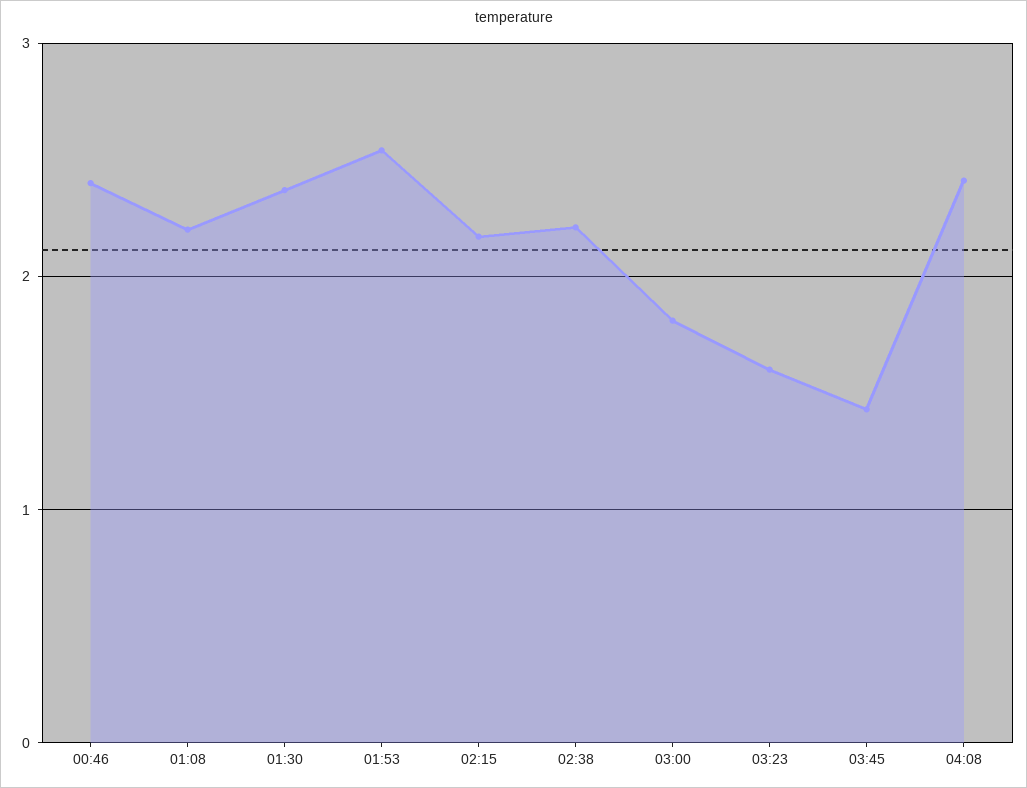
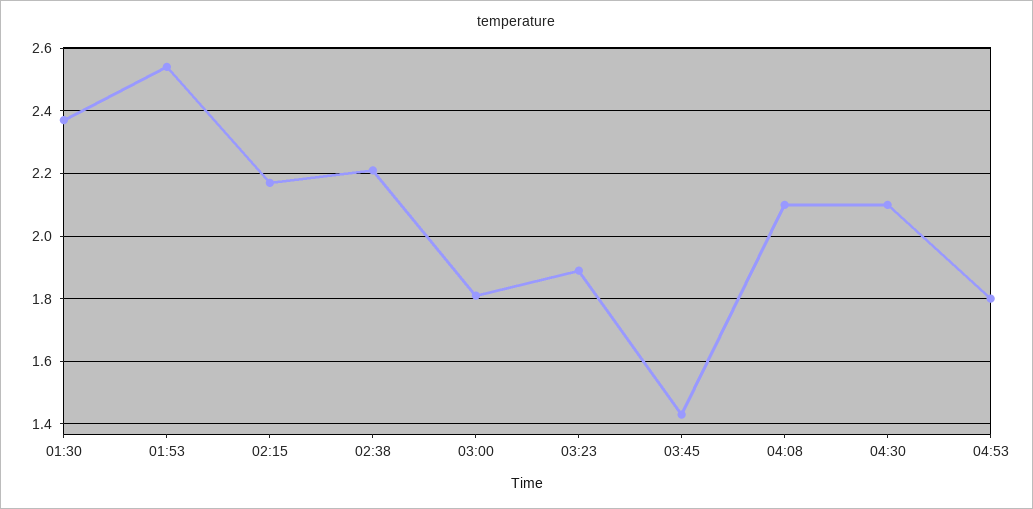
00:46: 2.4 -> none
01:08: 2.2 -> none
03:23: 1.6 -> 1.9
04:08: 2.4 -> 2.1
04:30: none -> 2.1
04:53: none -> 1.8

